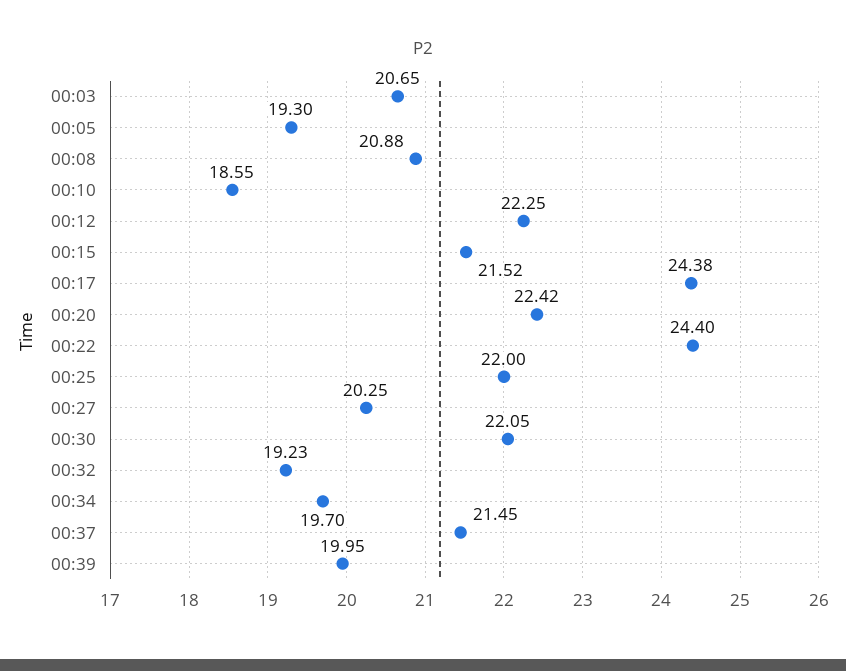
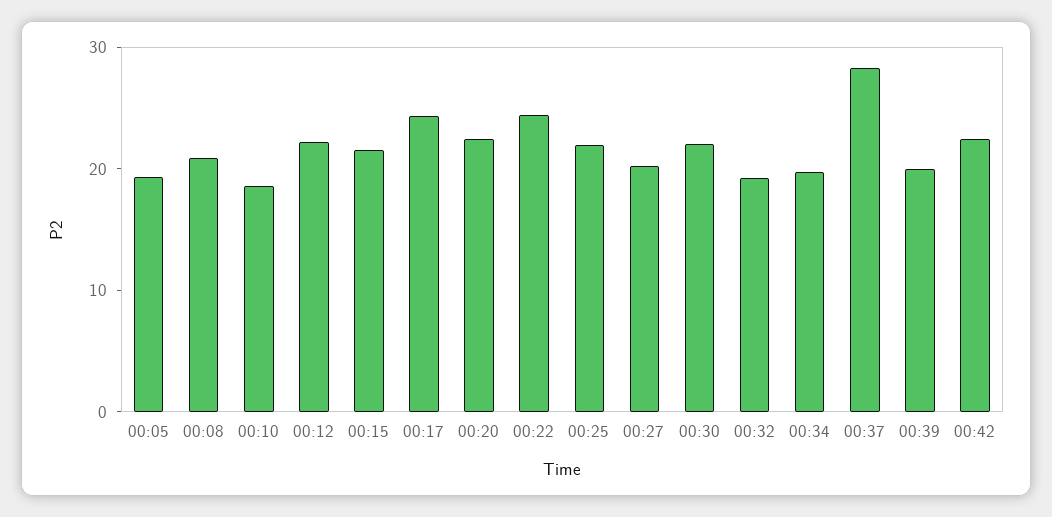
00:03: 20.65 -> none
00:37: 21.45 -> 28
00:42: none -> 22

